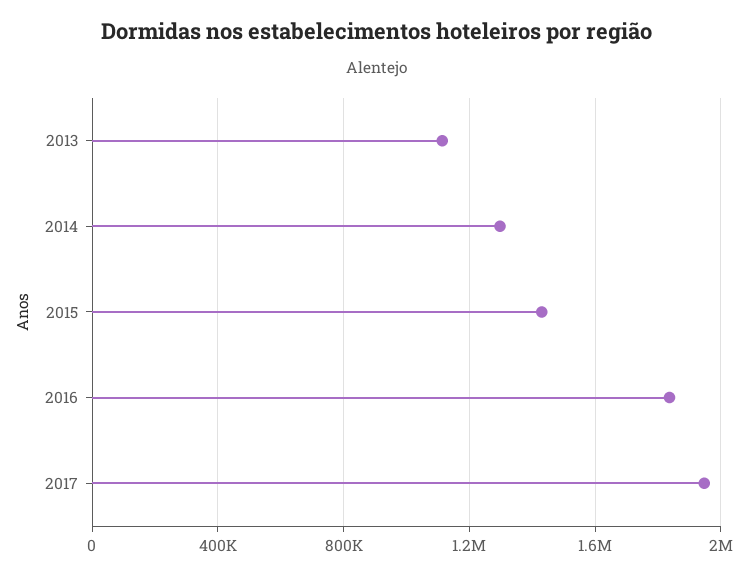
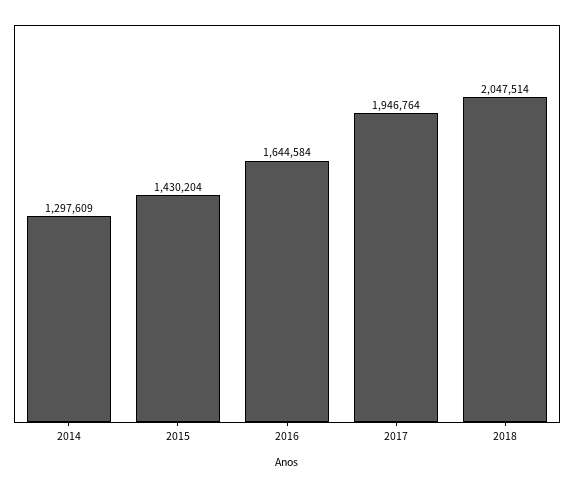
2013: 1100000 -> none
2016: 1850000 -> 1644584
2018: none -> 2047514

